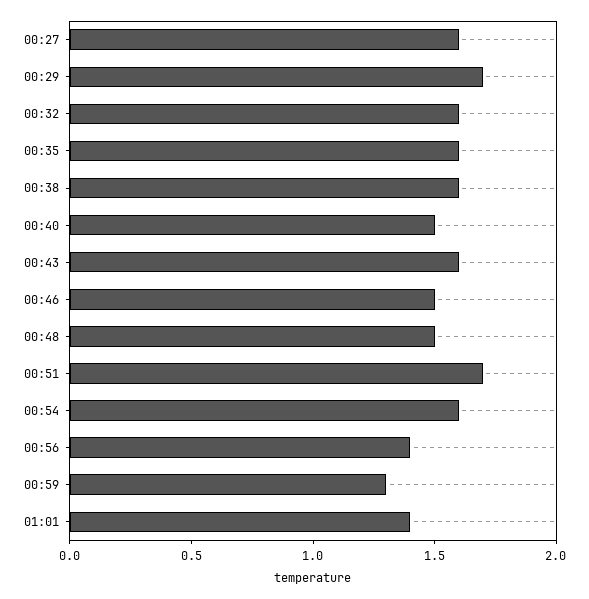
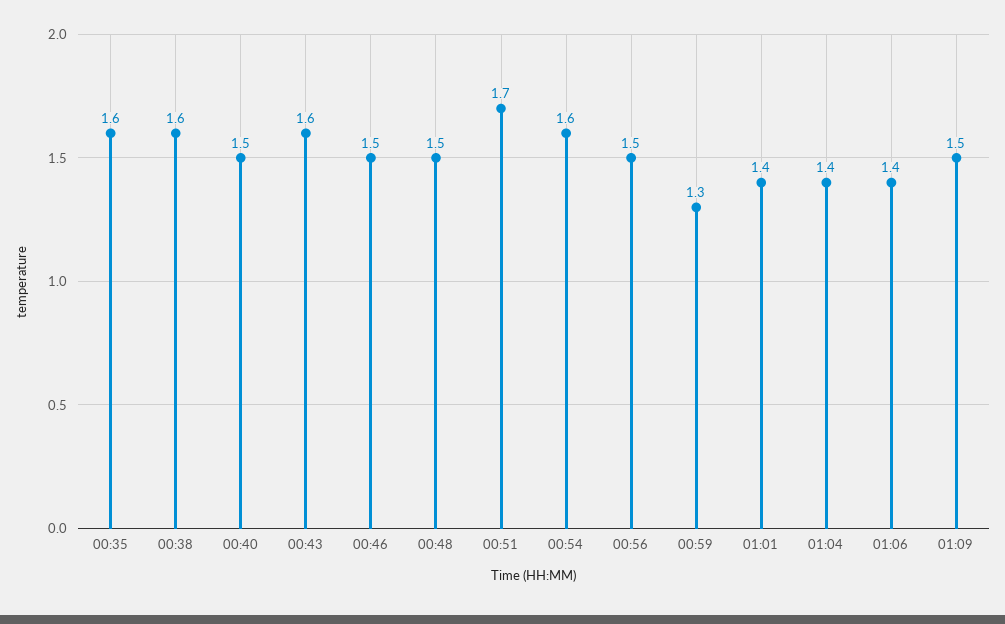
00:27: 1.6 -> none
00:29: 1.7 -> none
00:32: 1.6 -> none
00:56: 1.4 -> 1.5
01:04: none -> 1.4
01:06: none -> 1.4
01:09: none -> 1.5

